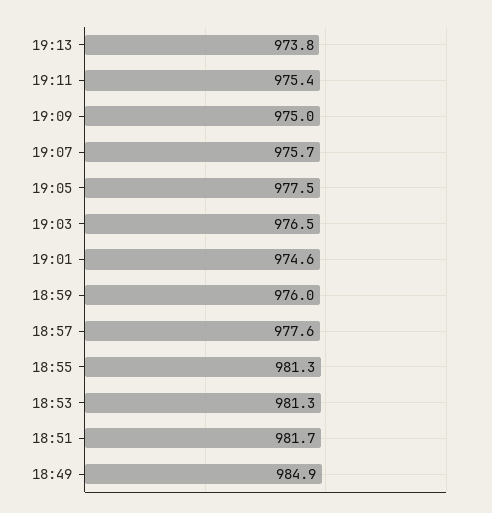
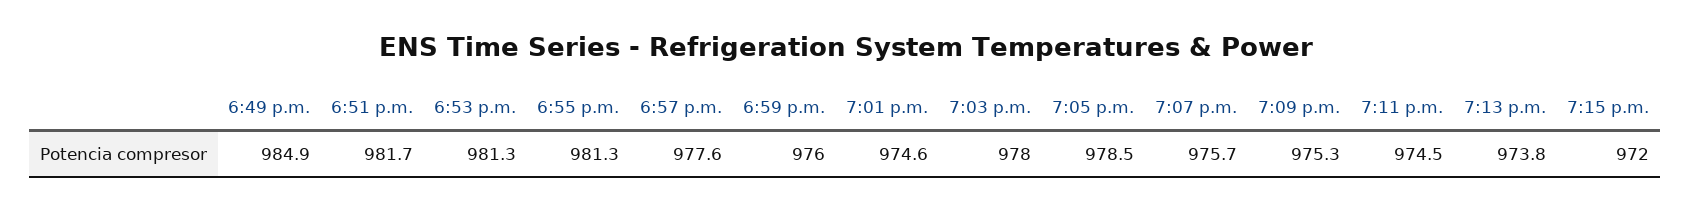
19:11: 975.4 -> 974.5
19:09: 975 -> 975.3
19:05: 977.5 -> 978.5
19:03: 976.5 -> 978
7:15 p.m.: none -> 972

